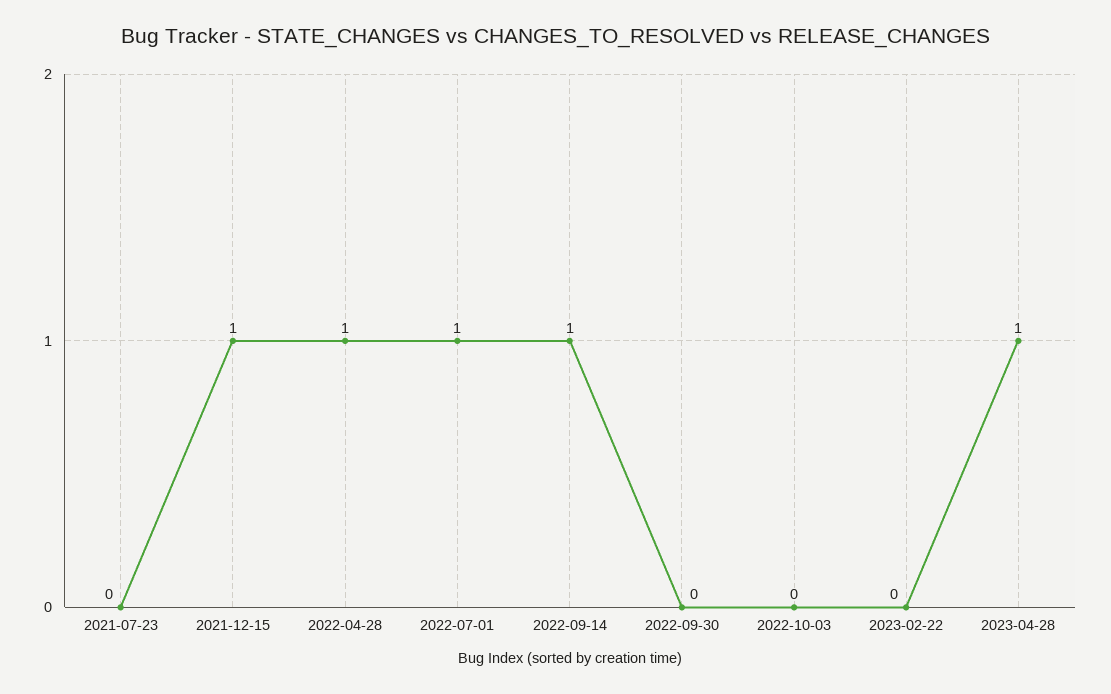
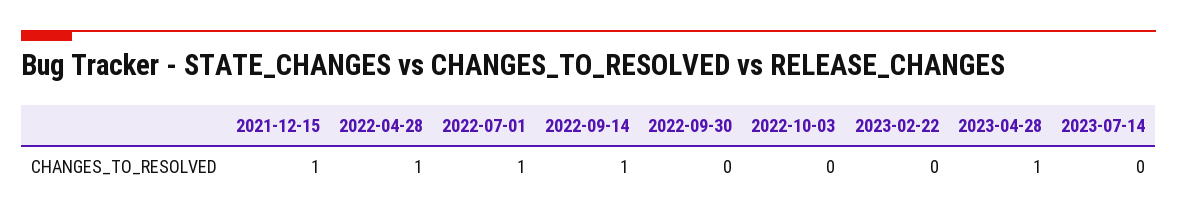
2021-07-23: 0 -> none
2023-07-14: none -> 0

